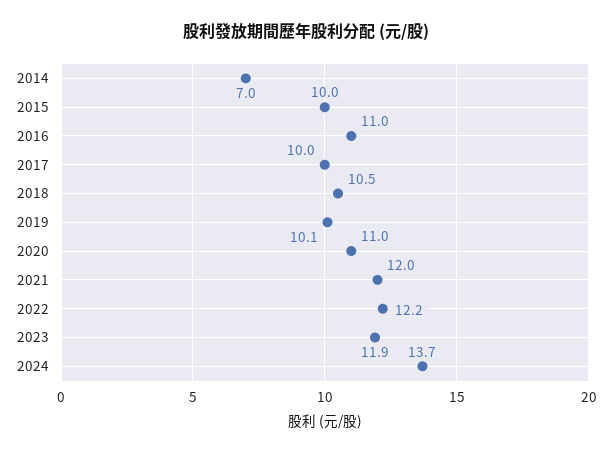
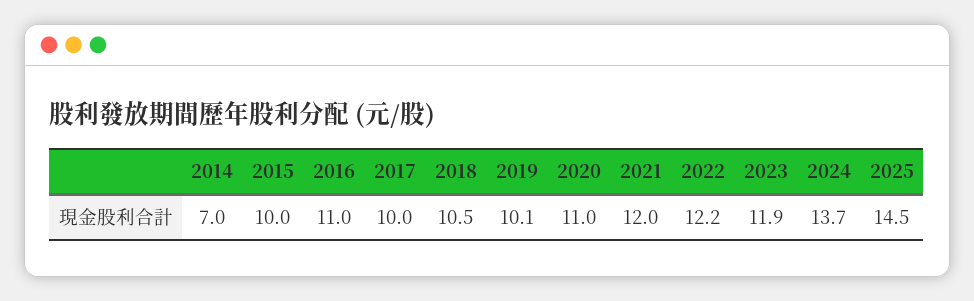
2025: none -> 14.5

